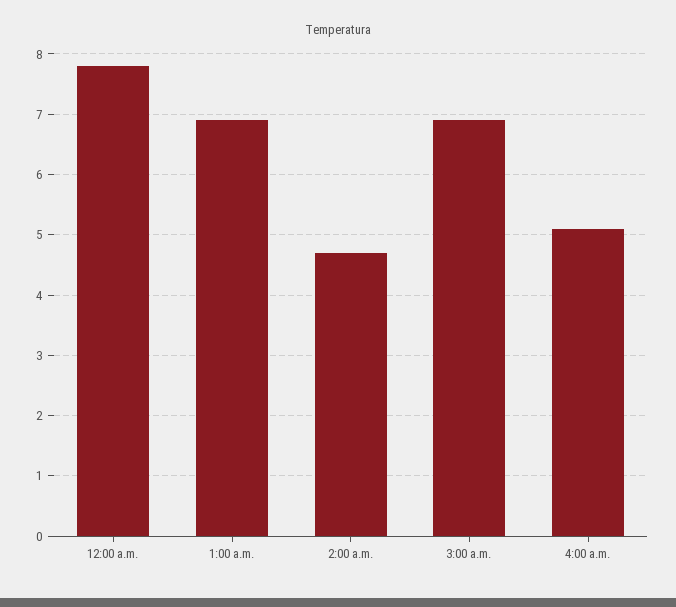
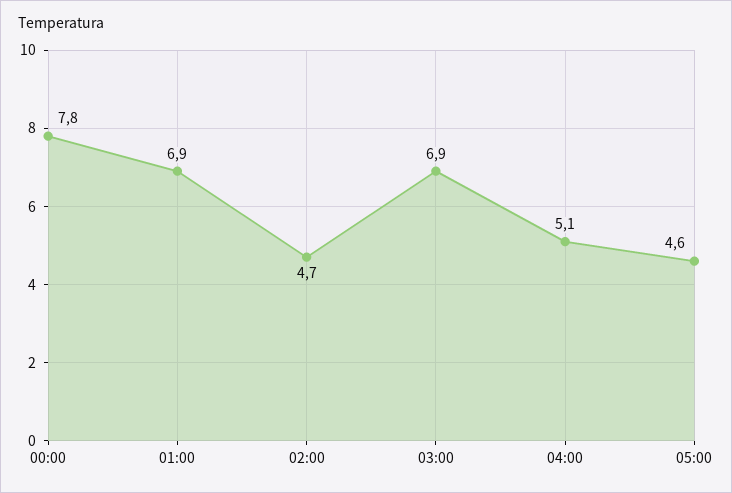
05:00: none -> 4.6

